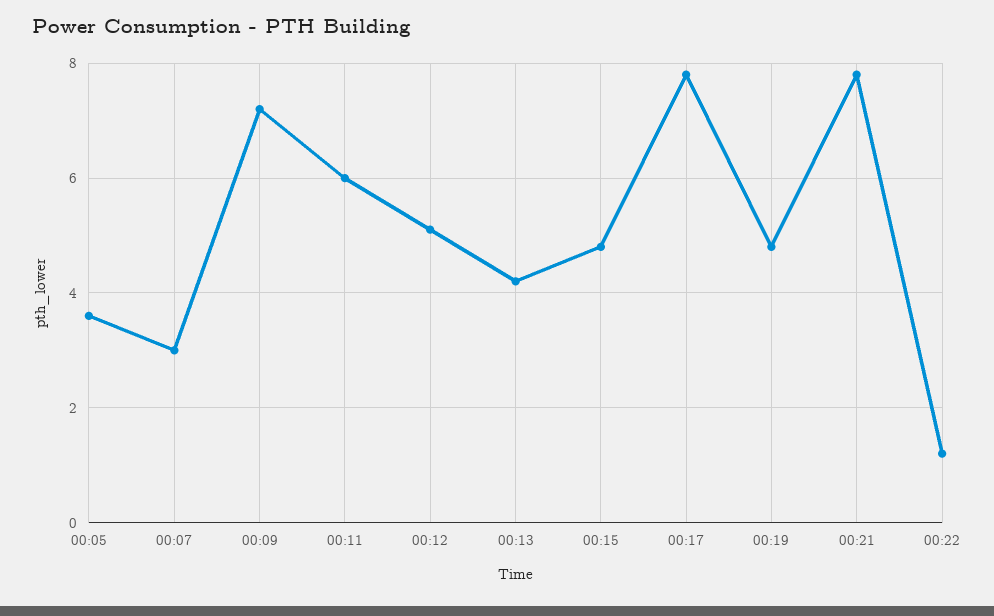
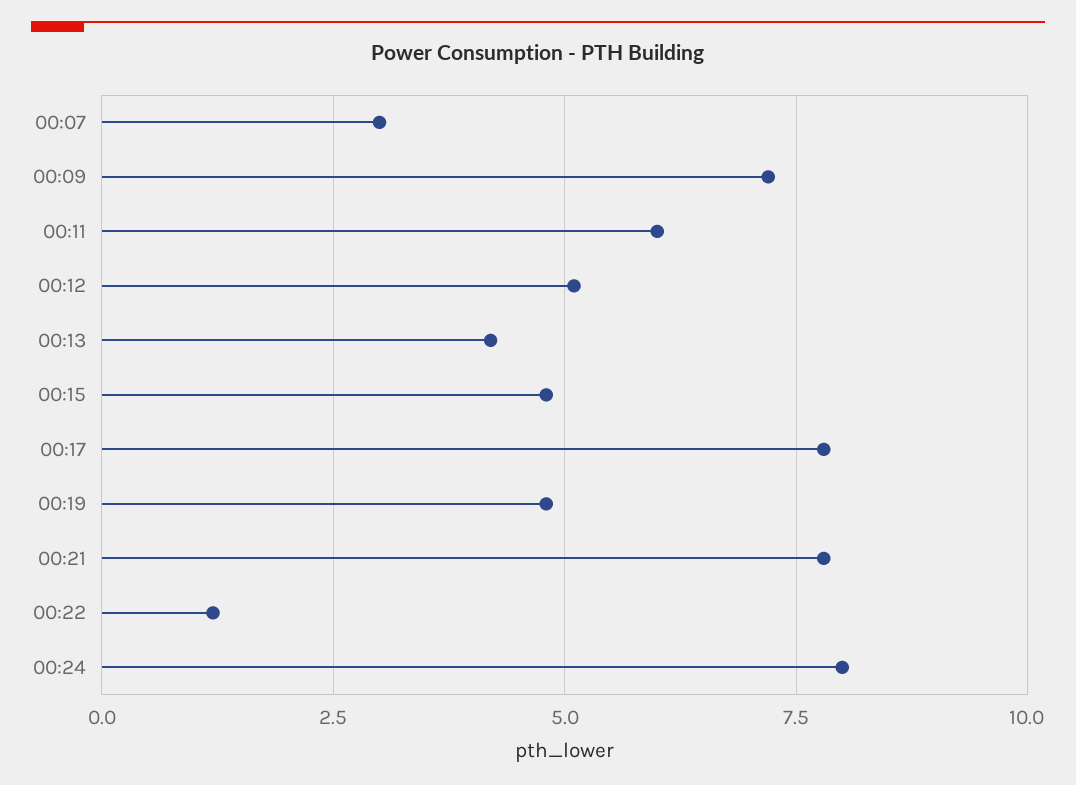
00:05: 3.5 -> none
00:24: none -> 8

